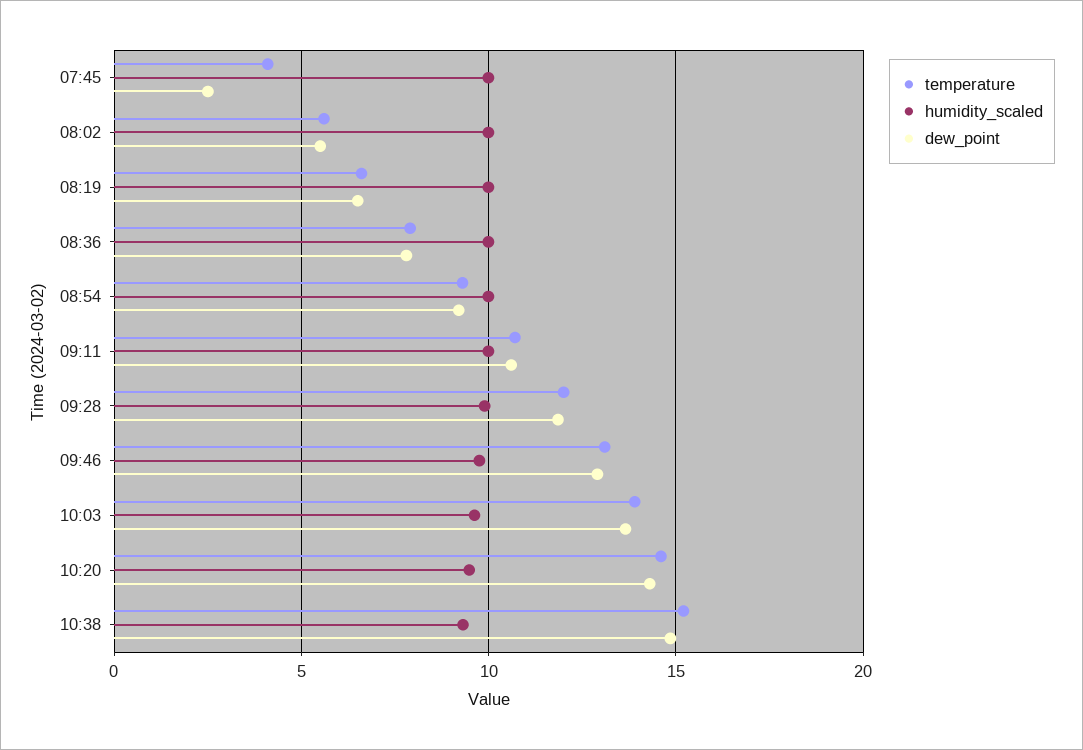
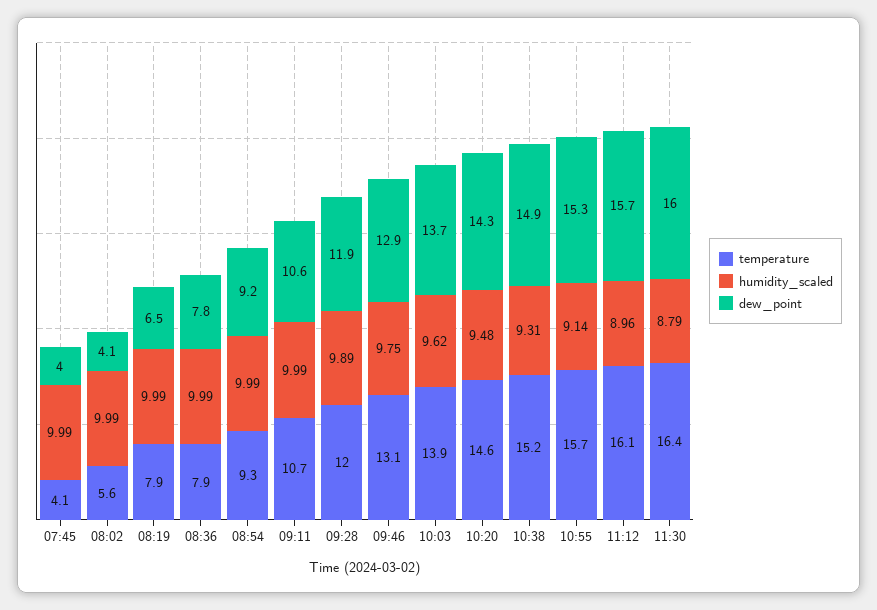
dew_point, 07:45: 2.5 -> 4
dew_point, 08:02: 5.5 -> 4.1
temperature, 08:19: 6.5 -> 7.9
temperature, 10:55: none -> 15.7
humidity_scaled, 10:55: none -> 9.14
dew_point, 10:55: none -> 15.3
temperature, 11:12: none -> 16.1
humidity_scaled, 11:12: none -> 8.96
dew_point, 11:12: none -> 15.7
temperature, 11:30: none -> 16.4
humidity_scaled, 11:30: none -> 8.79
dew_point, 11:30: none -> 16

